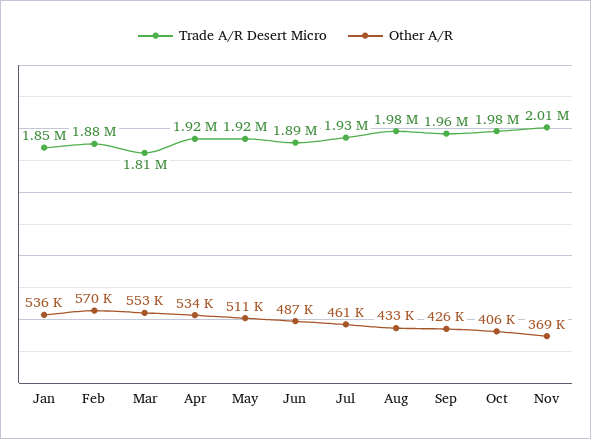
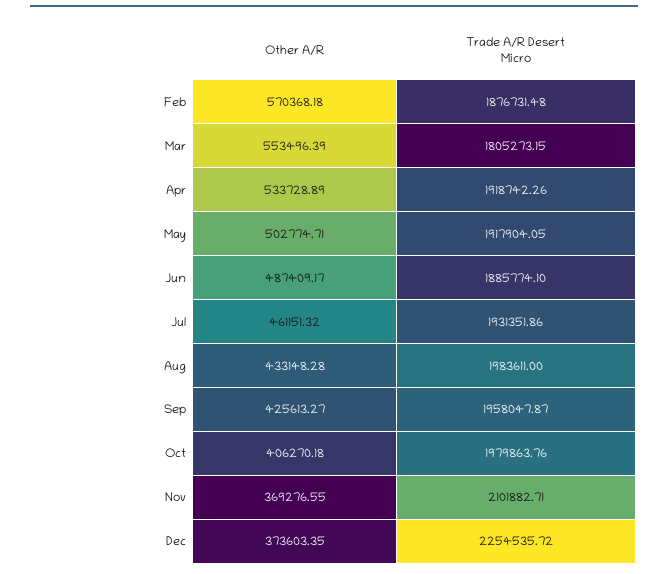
Trade A/R Desert Micro, Jan: 1850000 -> none
Other A/R, Jan: 536000 -> none
Other A/R, May: 511000 -> 502774.71
Trade A/R Desert Micro, Nov: 2010000 -> 2101882.71
Other A/R, Dec: none -> 373603.35
Trade A/R Desert Micro, Dec: none -> 2254535.72

